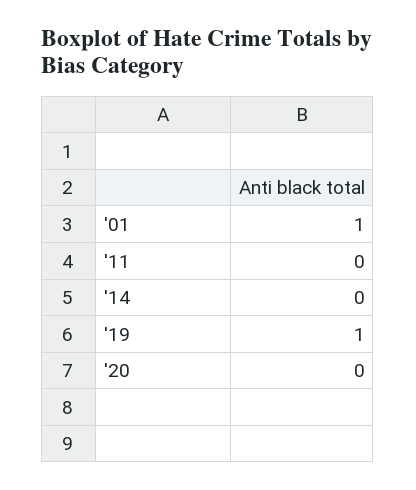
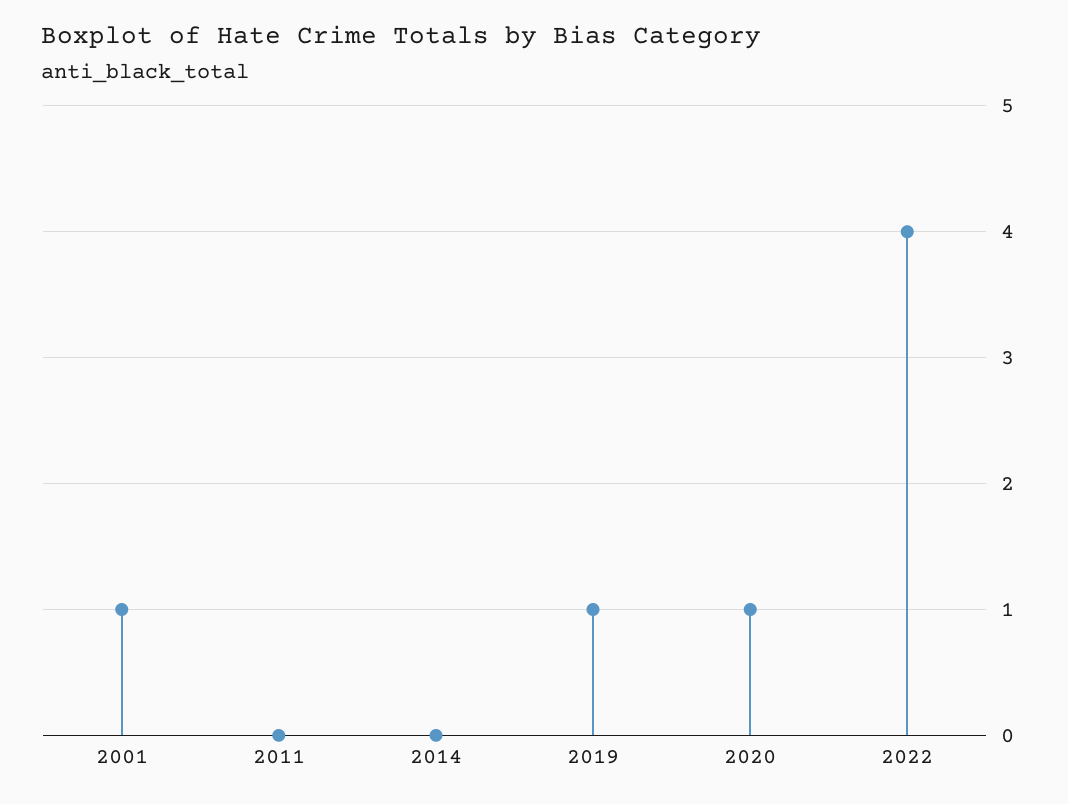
'20: 0 -> 1
2022: none -> 4

